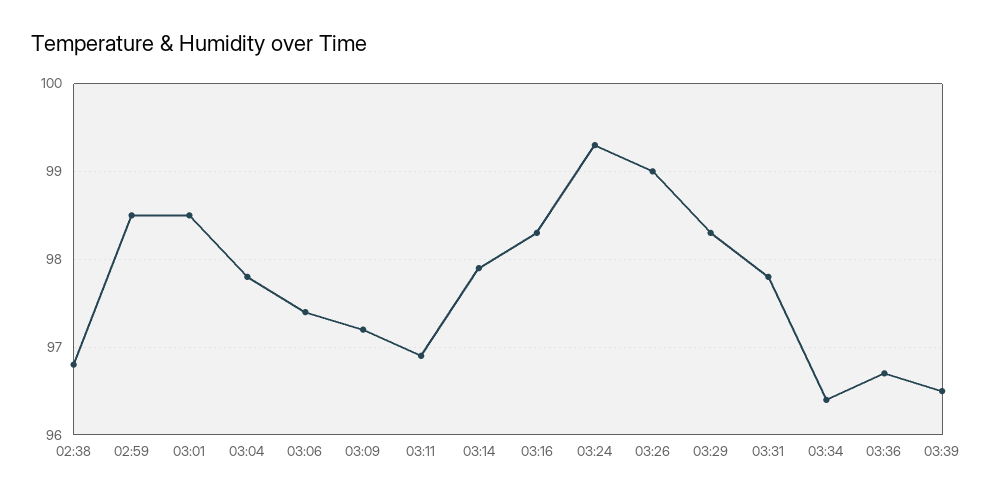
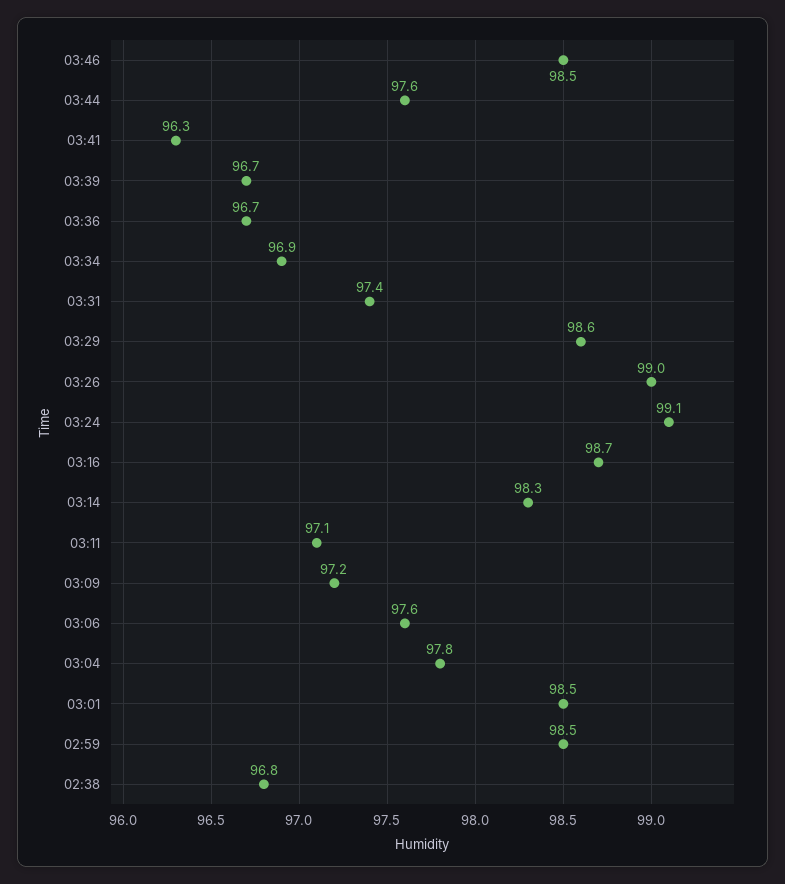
03:06: 97.4 -> 97.6
03:11: 96.9 -> 97.1
03:14: 97.9 -> 98.3
03:16: 98.3 -> 98.7
03:24: 99.3 -> 99.1
03:29: 98.3 -> 98.6
03:31: 97.8 -> 97.4
03:34: 96.4 -> 96.9
03:39: 96.5 -> 96.7
03:46: none -> 98.5
03:44: none -> 97.6
03:41: none -> 96.3

